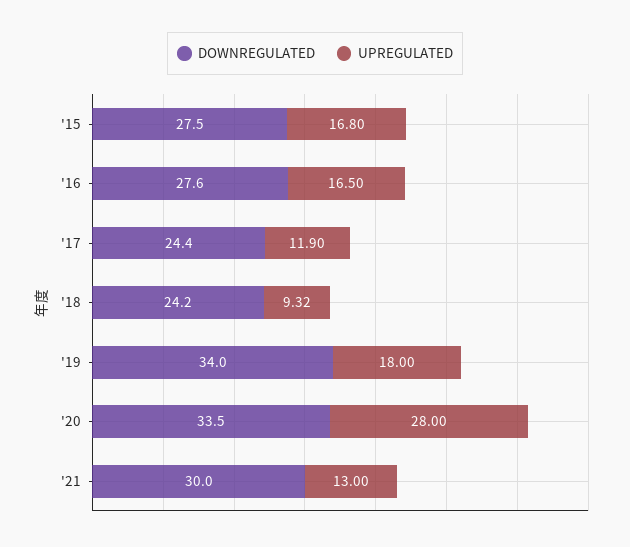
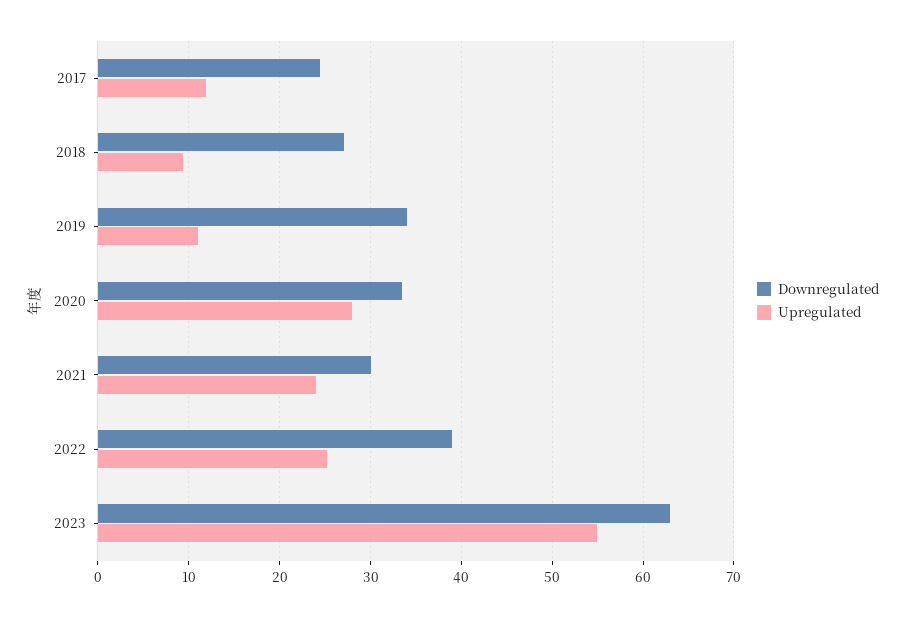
DOWNREGULATED, '15: 27.5 -> none
UPREGULATED, '15: 16.8 -> none
DOWNREGULATED, '16: 27.6 -> none
UPREGULATED, '16: 16.5 -> none
DOWNREGULATED, '18: 24.2 -> 27
UPREGULATED, '19: 18 -> 11
UPREGULATED, '21: 13 -> 24
DOWNREGULATED, 2022: none -> 39
UPREGULATED, 2022: none -> 25
DOWNREGULATED, 2023: none -> 63
UPREGULATED, 2023: none -> 55

